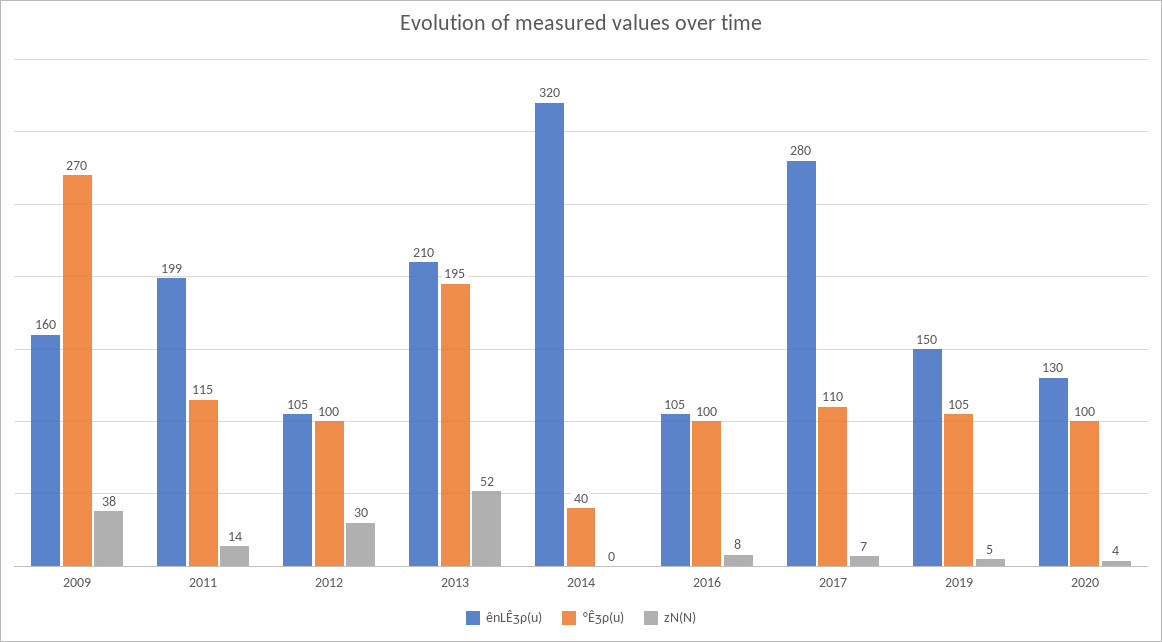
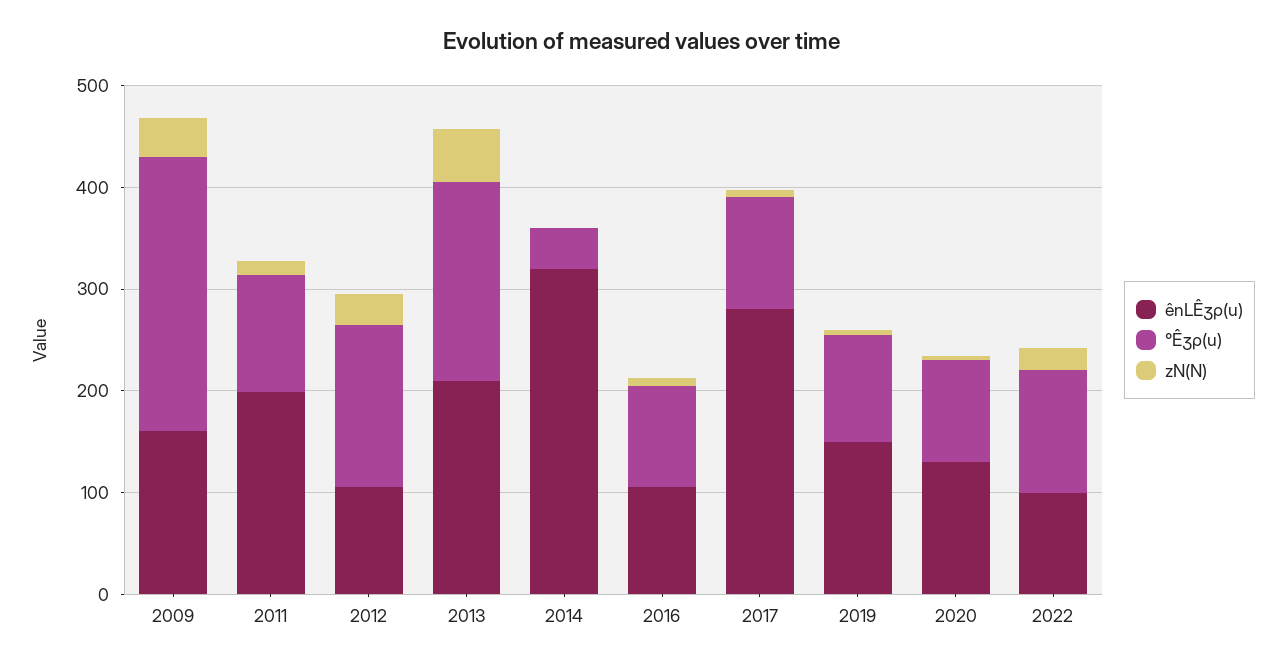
°Êʒρ(u), 2012: 100 -> 160
ênLÊʒρ(u), 2022: none -> 100
°Êʒρ(u), 2022: none -> 120
zN(N), 2022: none -> 20

